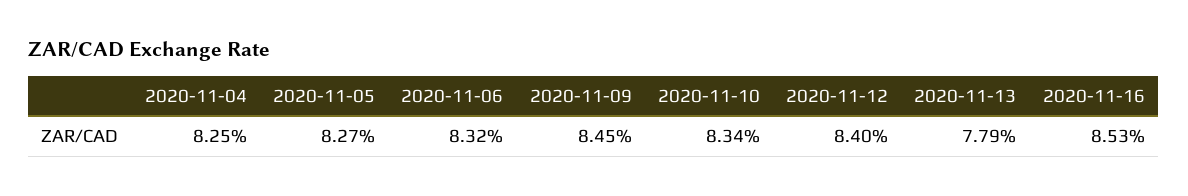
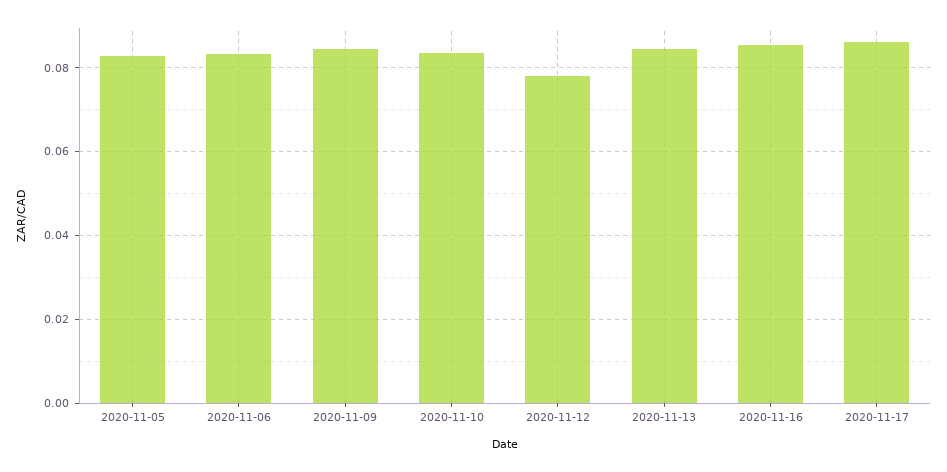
2020-11-04: 0.0825 -> none
2020-11-12: 0.084 -> 0.078
2020-11-13: 0.0779 -> 0.084
2020-11-17: none -> 0.086

